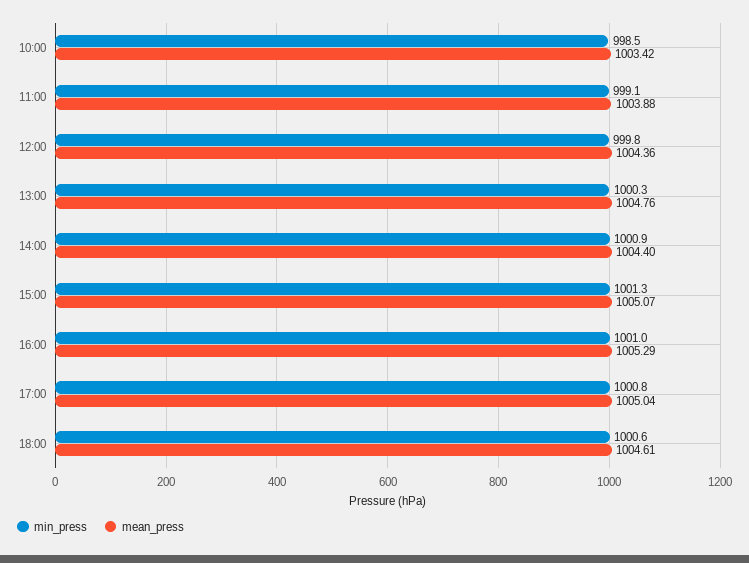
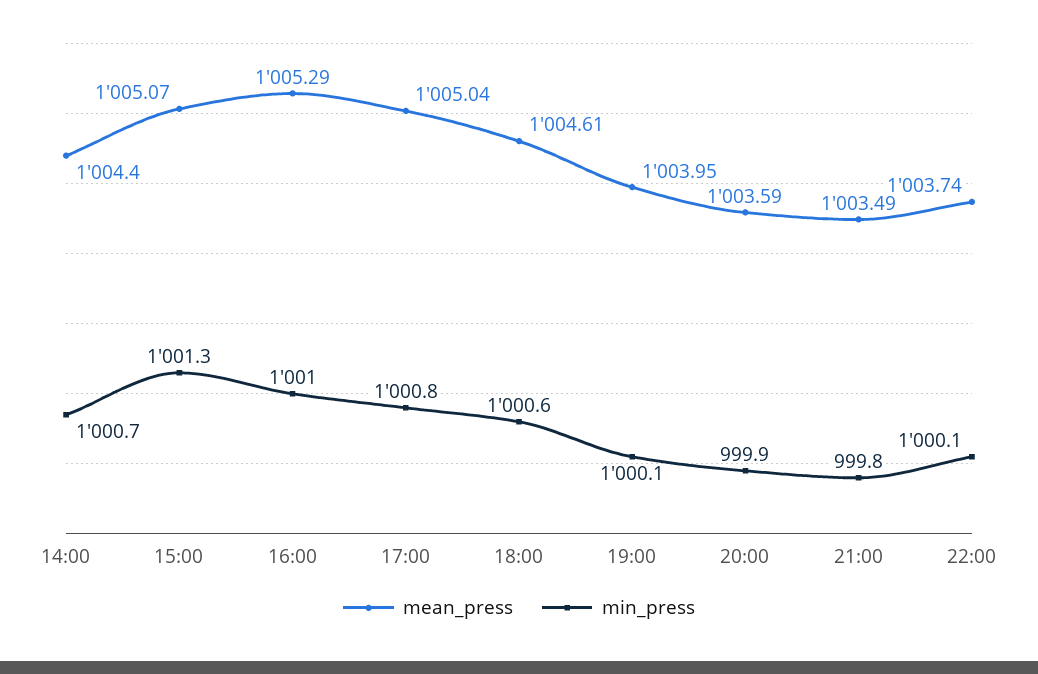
min_press, 10:00: 998.5 -> none
mean_press, 10:00: 1003.42 -> none
min_press, 11:00: 999.1 -> none
mean_press, 11:00: 1003.88 -> none
min_press, 12:00: 999.8 -> none
mean_press, 12:00: 1004.36 -> none
min_press, 13:00: 1000.3 -> none
mean_press, 13:00: 1004.76 -> none
min_press, 14:00: 1000.9 -> 1000.7
mean_press, 19:00: none -> 1003.95
min_press, 19:00: none -> 1000.1
mean_press, 20:00: none -> 1003.59
min_press, 20:00: none -> 999.9
mean_press, 21:00: none -> 1003.49
min_press, 21:00: none -> 999.8
mean_press, 22:00: none -> 1003.74
min_press, 22:00: none -> 1000.1

